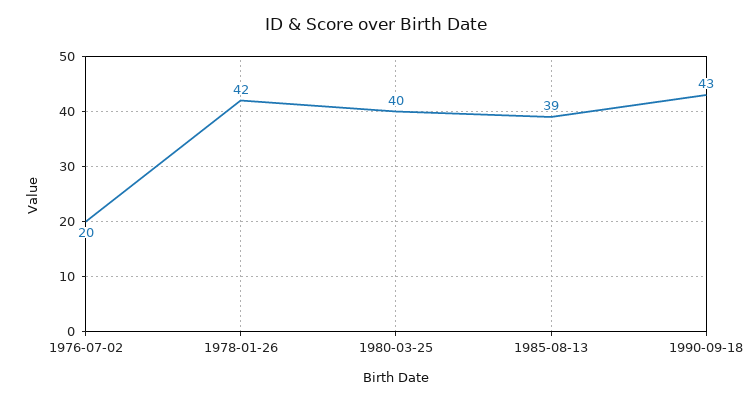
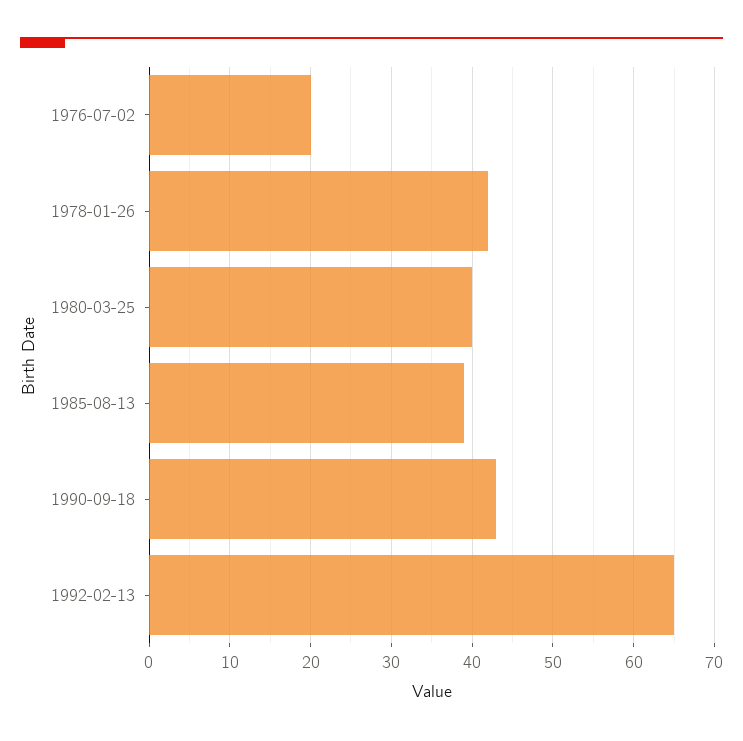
1992-02-13: none -> 65

